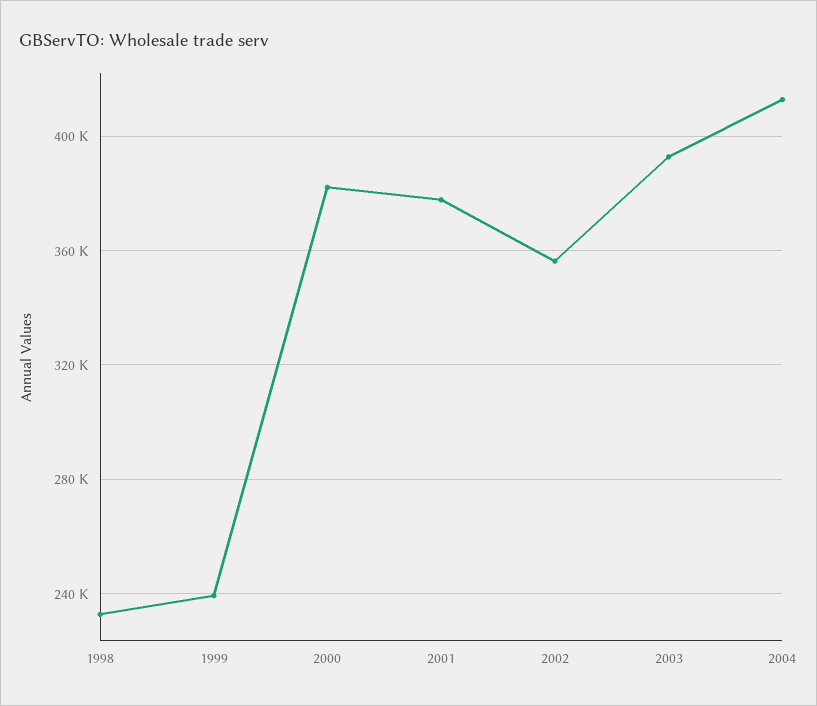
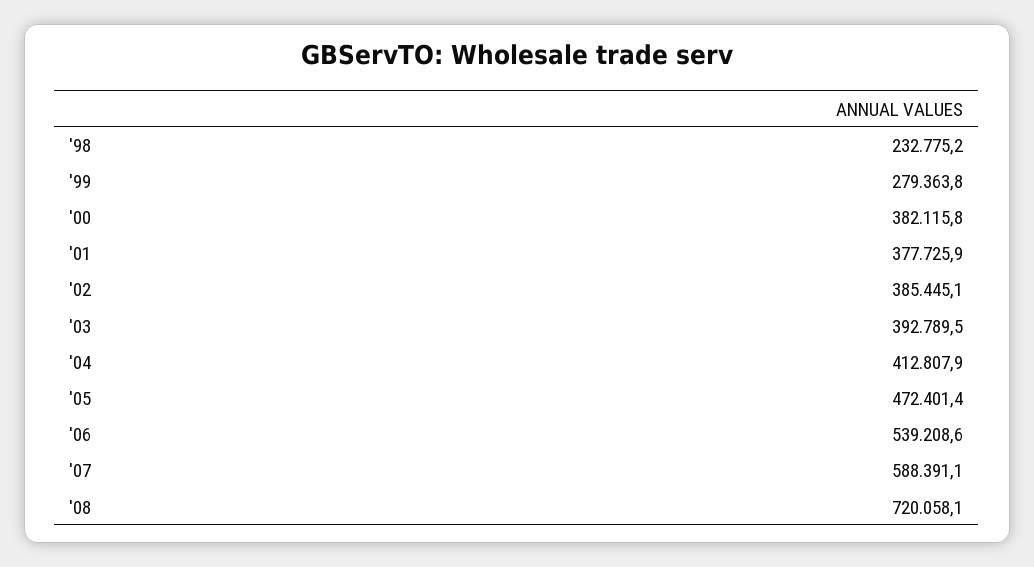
1999: 240000 -> 279363.8
2002: 355000 -> 385445.1
'05: none -> 472401.4
'06: none -> 539208.6
'07: none -> 588391.1
'08: none -> 720058.1

